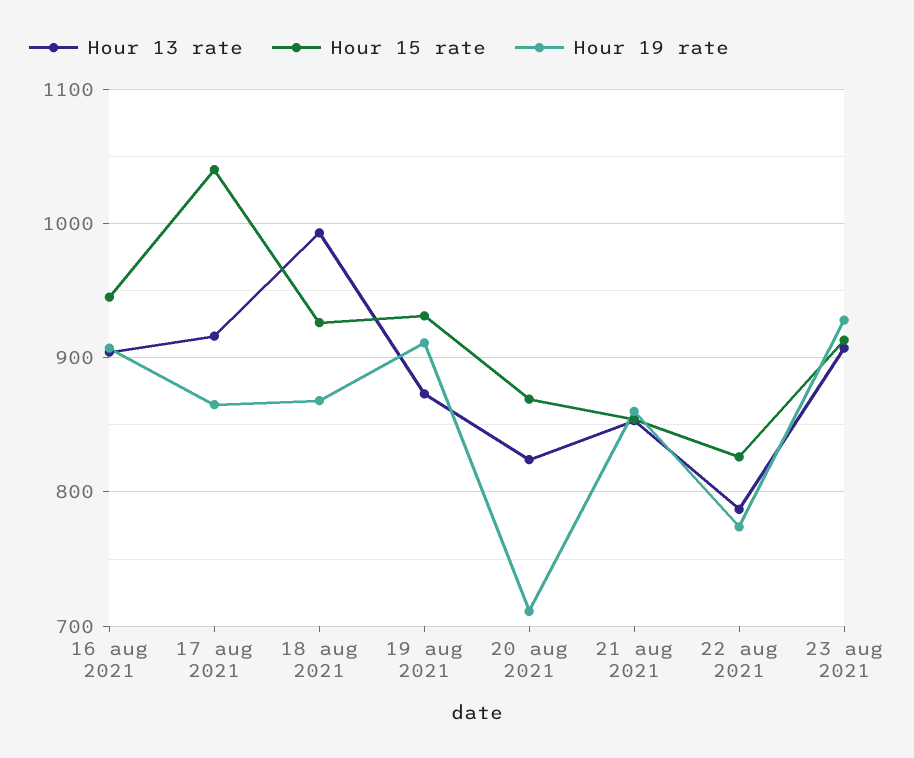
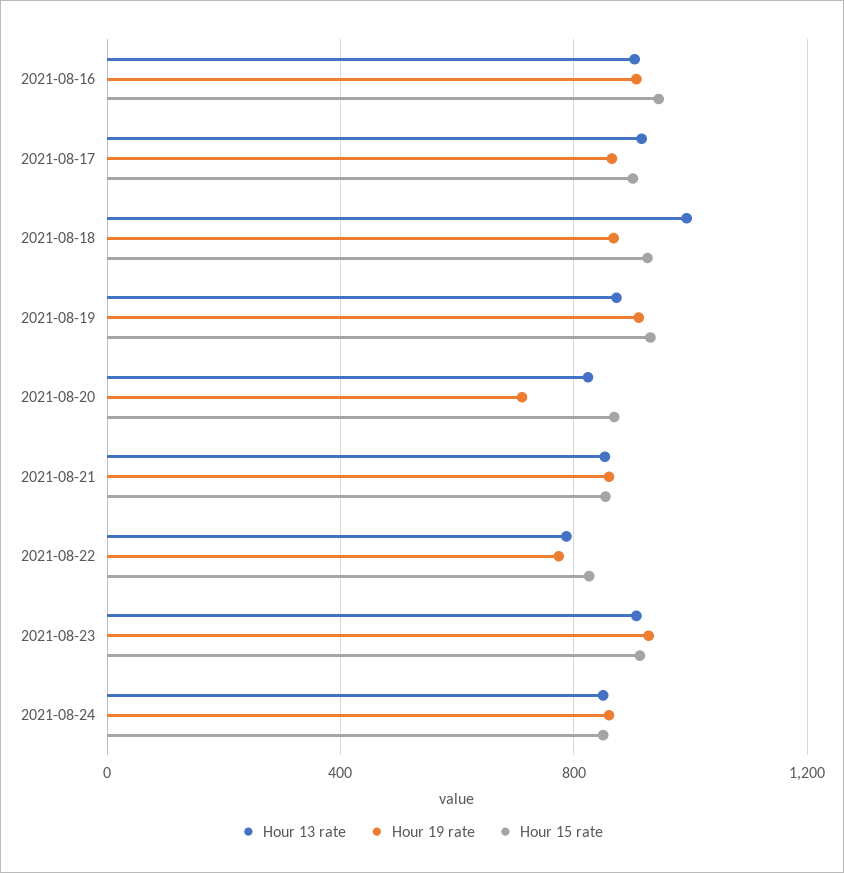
Hour 15 rate, 17 aug 2021: 1040 -> 900
Hour 13 rate, 2021-08-24: none -> 850
Hour 19 rate, 2021-08-24: none -> 850
Hour 15 rate, 2021-08-24: none -> 850

